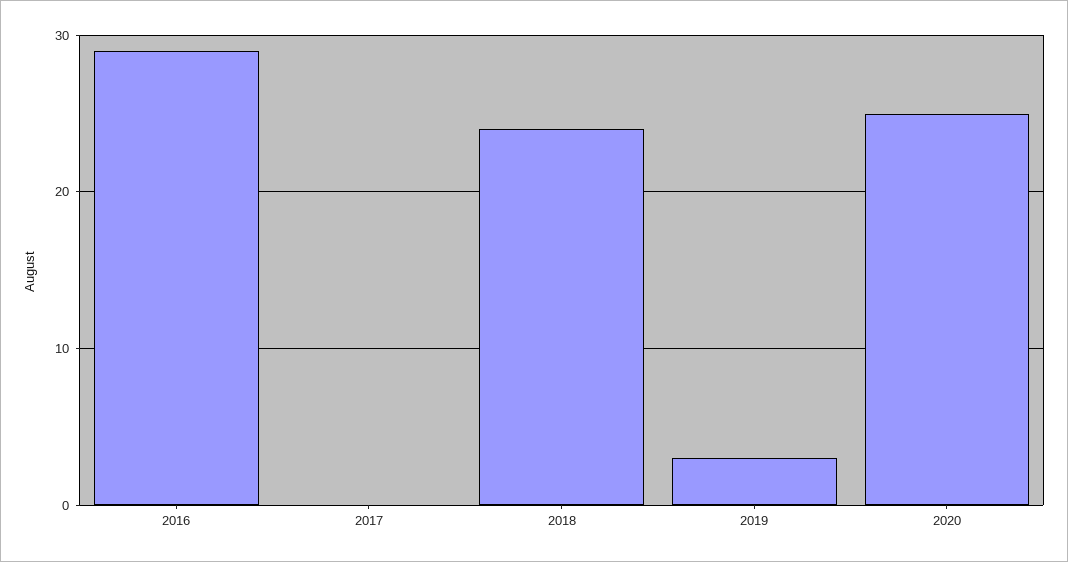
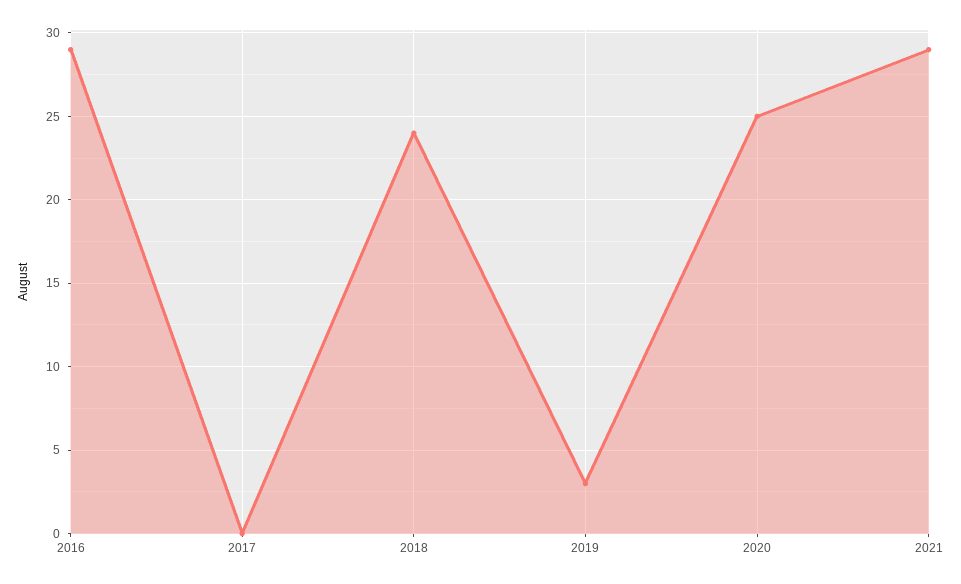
2021: none -> 29

